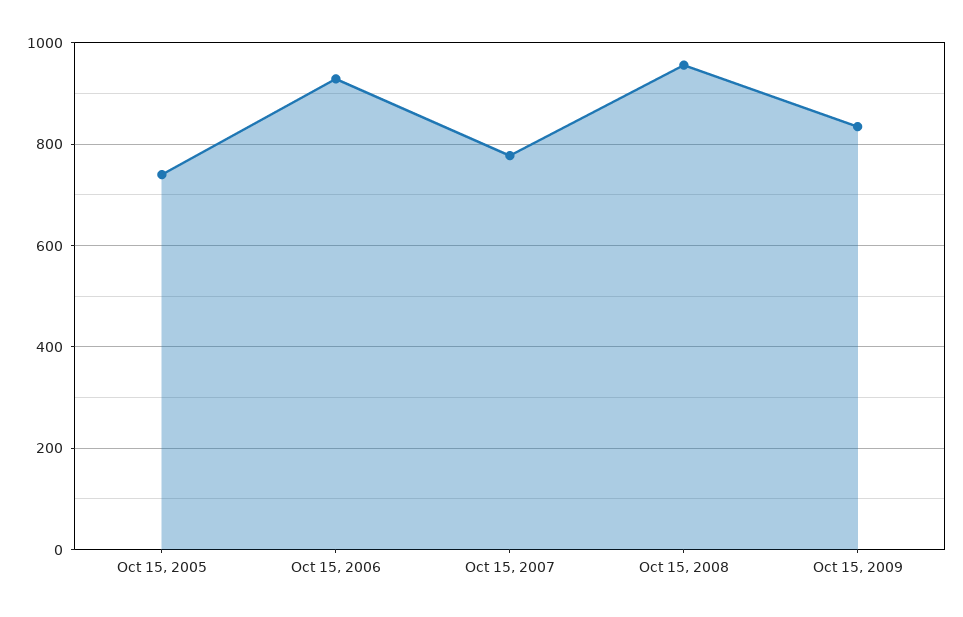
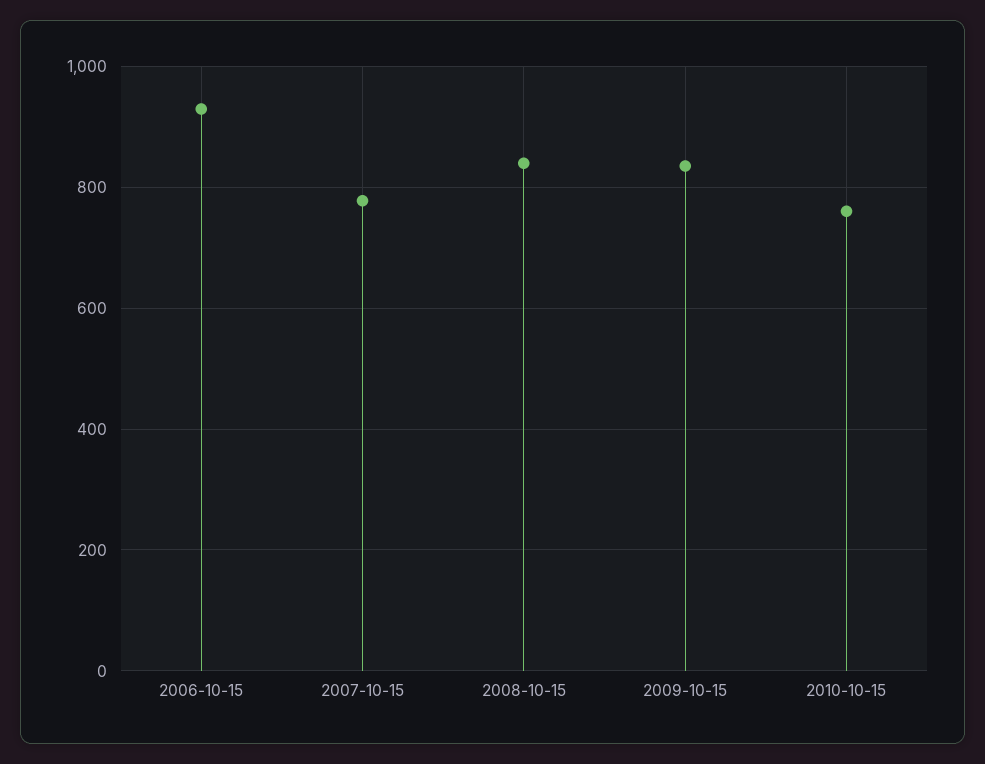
Oct 15, 2005: 740 -> none
Oct 15, 2008: 960 -> 840
2010-10-15: none -> 760

